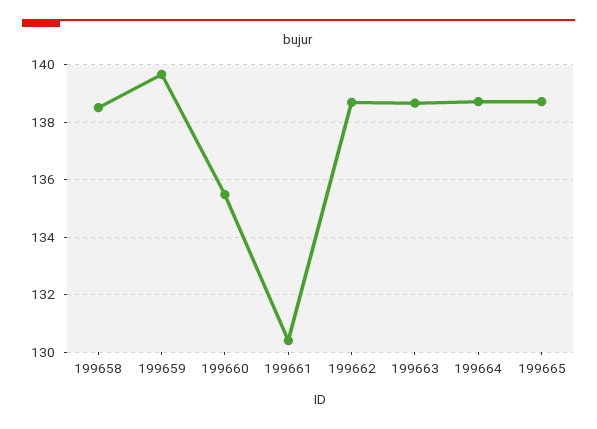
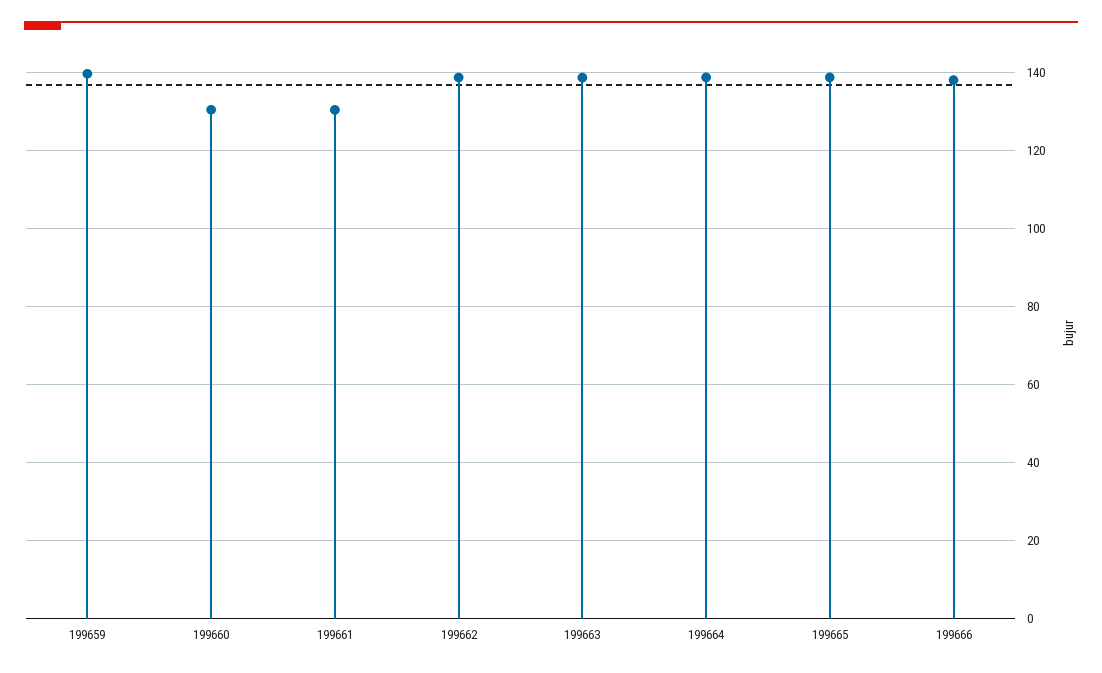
199658: 138.5 -> none
199660: 135.5 -> 130
199666: none -> 138

